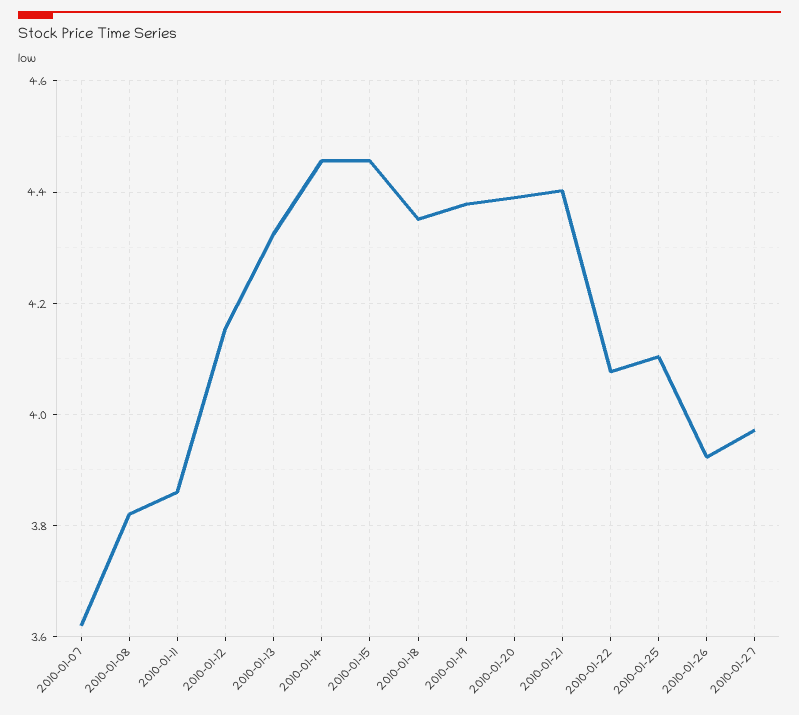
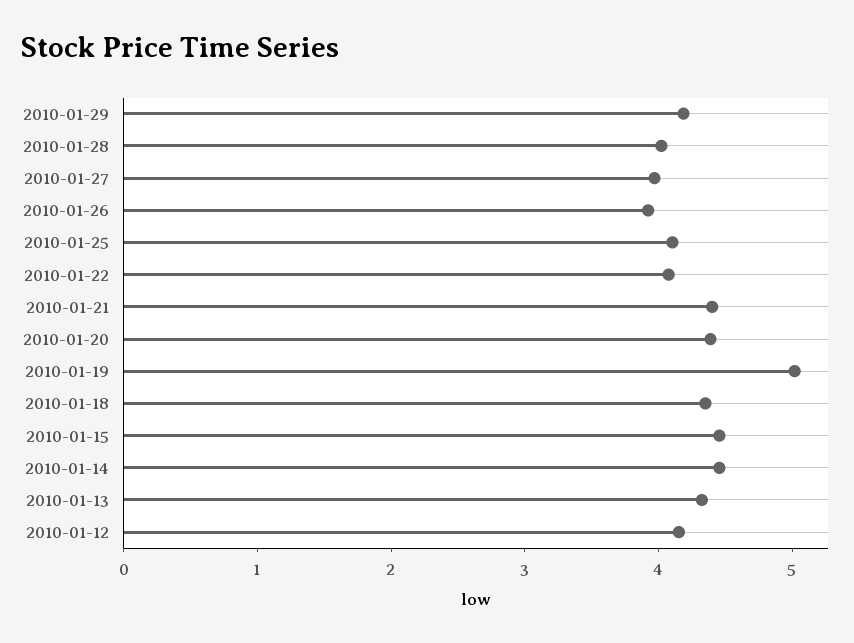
2010-01-07: 3.62 -> none
2010-01-08: 3.82 -> none
2010-01-11: 3.86 -> none
2010-01-19: 4.38 -> 5
2010-01-29: none -> 4.2
2010-01-28: none -> 4

